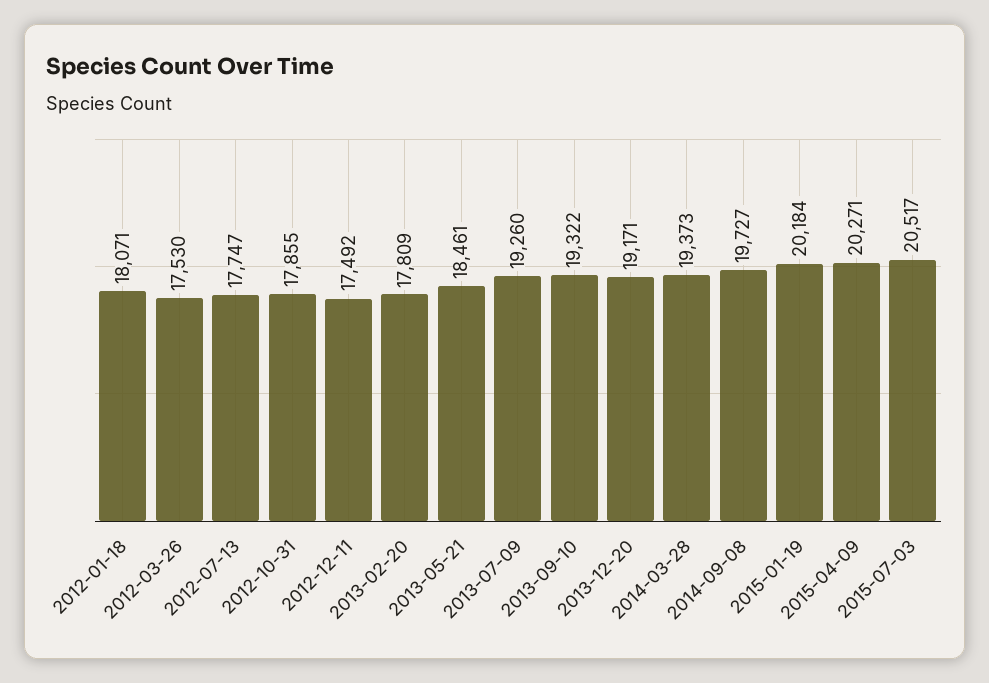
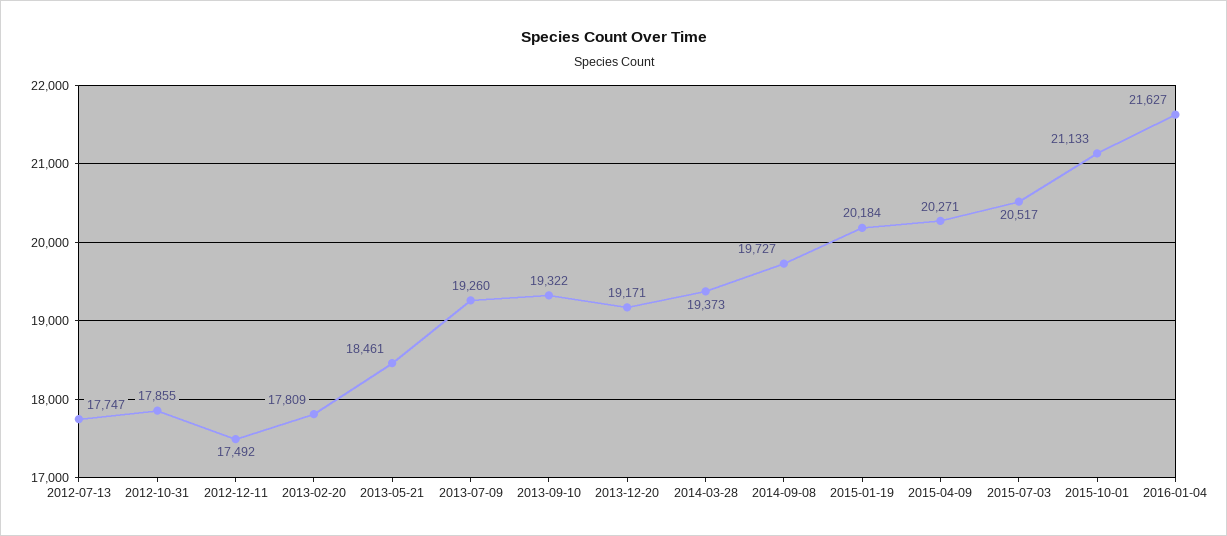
2012-01-18: 18071 -> none
2012-03-26: 17530 -> none
2015-10-01: none -> 21133
2016-01-04: none -> 21627

